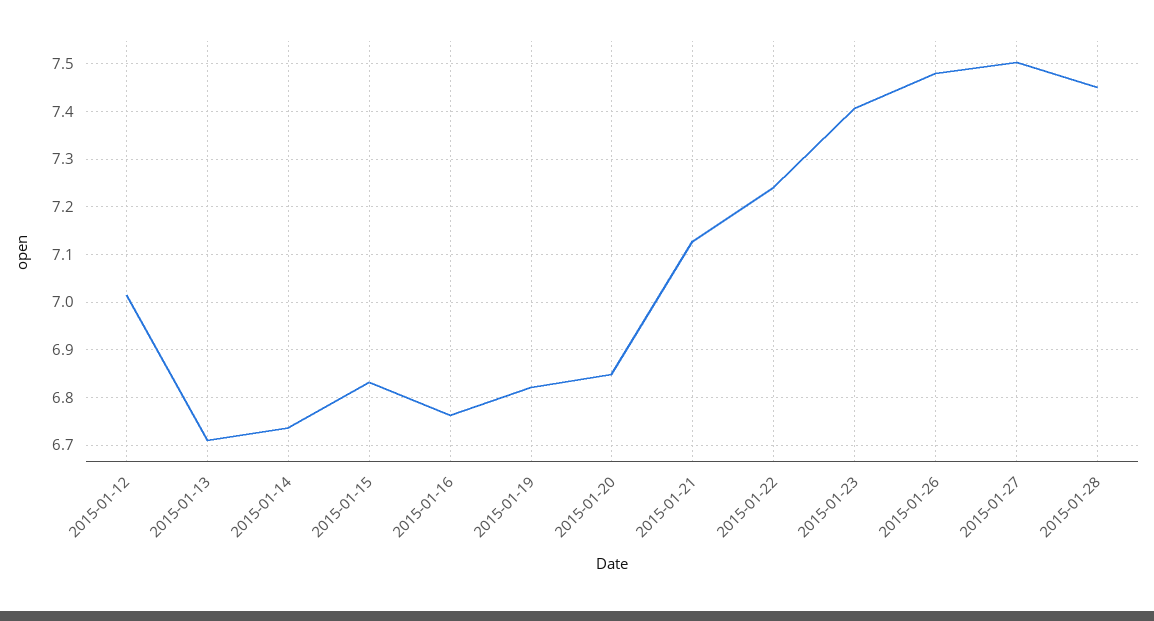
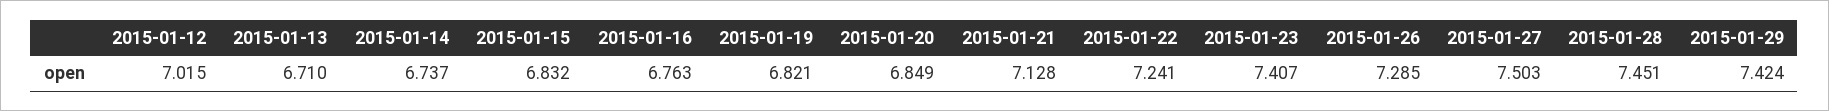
2015-01-26: 7.48 -> 7.285
2015-01-29: none -> 7.424

